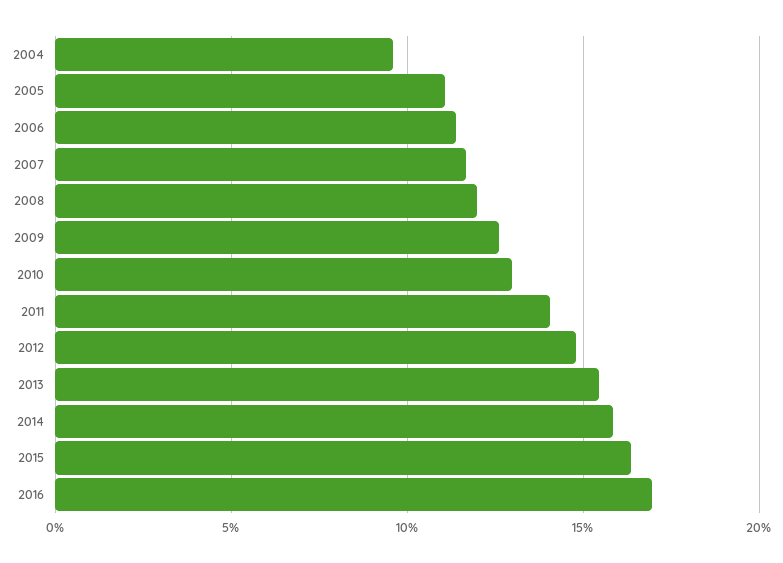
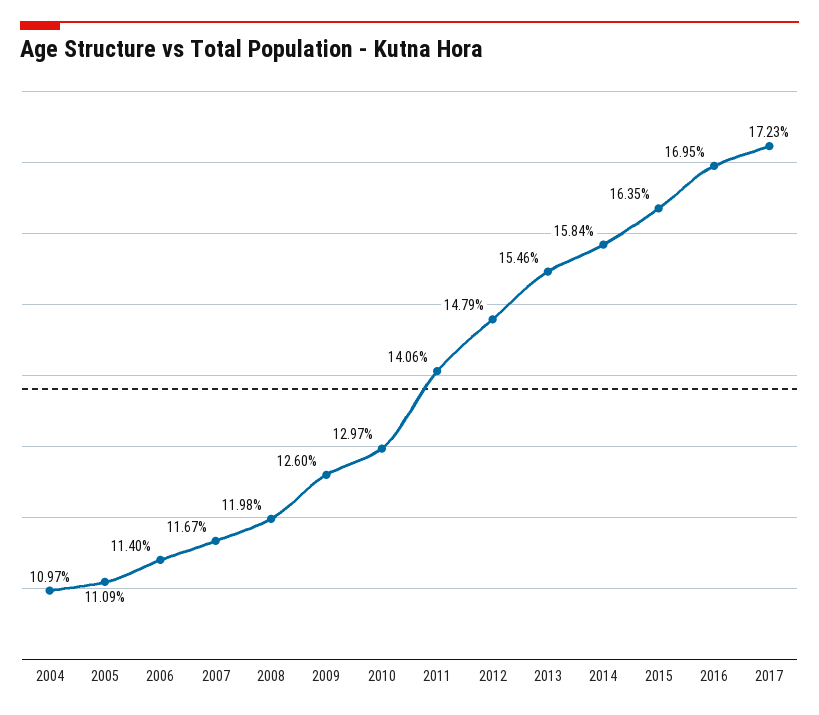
2004: 9.5 -> 10.97
2017: none -> 17.23

